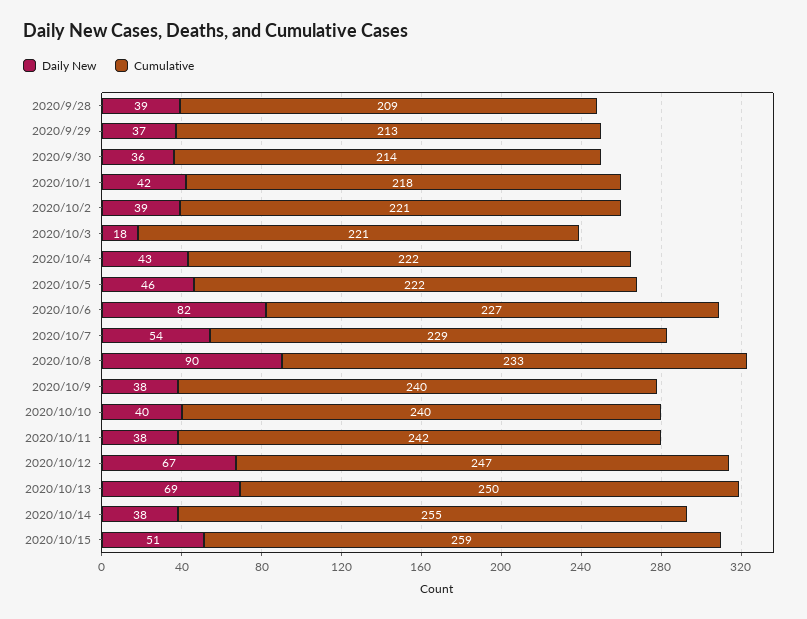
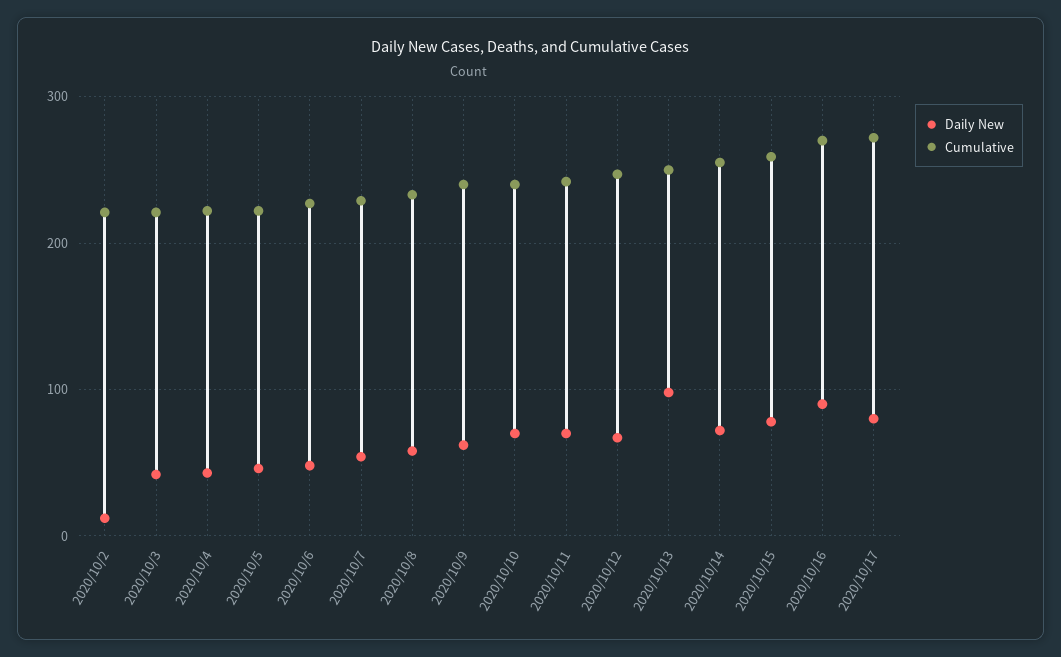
Daily New, 2020/9/28: 39 -> none
Cumulative, 2020/9/28: 209 -> none
Daily New, 2020/9/29: 37 -> none
Cumulative, 2020/9/29: 213 -> none
Daily New, 2020/9/30: 36 -> none
Cumulative, 2020/9/30: 214 -> none
Daily New, 2020/10/1: 42 -> none
Cumulative, 2020/10/1: 218 -> none
Daily New, 2020/10/2: 39 -> 10
Daily New, 2020/10/3: 18 -> 40
Daily New, 2020/10/6: 82 -> 50
Daily New, 2020/10/8: 90 -> 60
Daily New, 2020/10/9: 38 -> 60
Daily New, 2020/10/10: 40 -> 70
Daily New, 2020/10/11: 38 -> 70
Daily New, 2020/10/13: 69 -> 100
Daily New, 2020/10/14: 38 -> 70
Daily New, 2020/10/15: 51 -> 80
Daily New, 2020/10/16: none -> 90
Cumulative, 2020/10/16: none -> 270
Daily New, 2020/10/17: none -> 80
Cumulative, 2020/10/17: none -> 270

